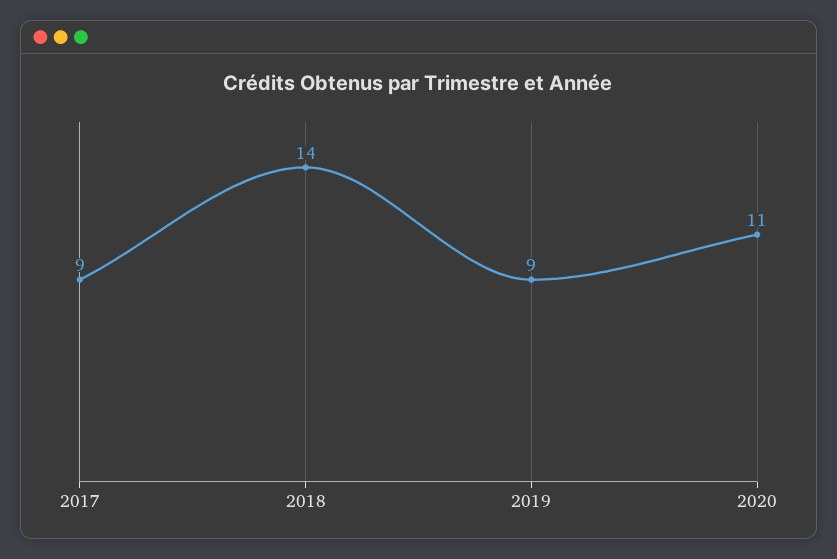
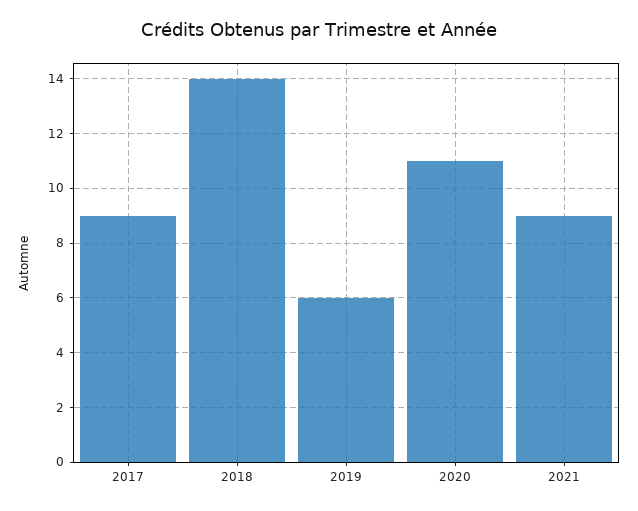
2019: 9 -> 6
2021: none -> 9

